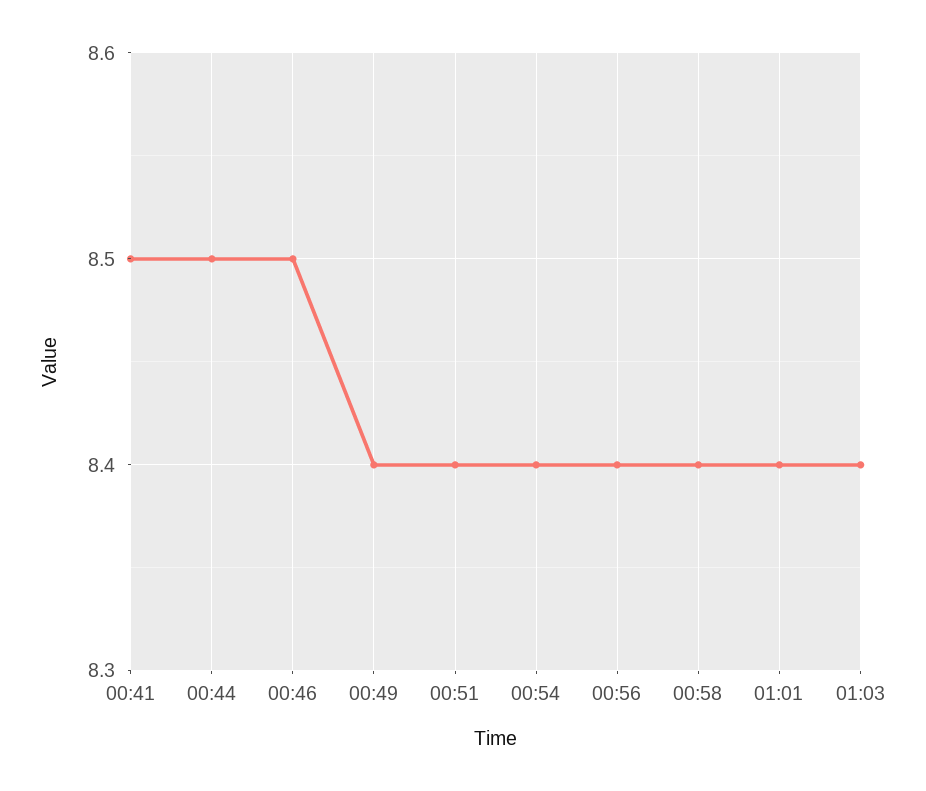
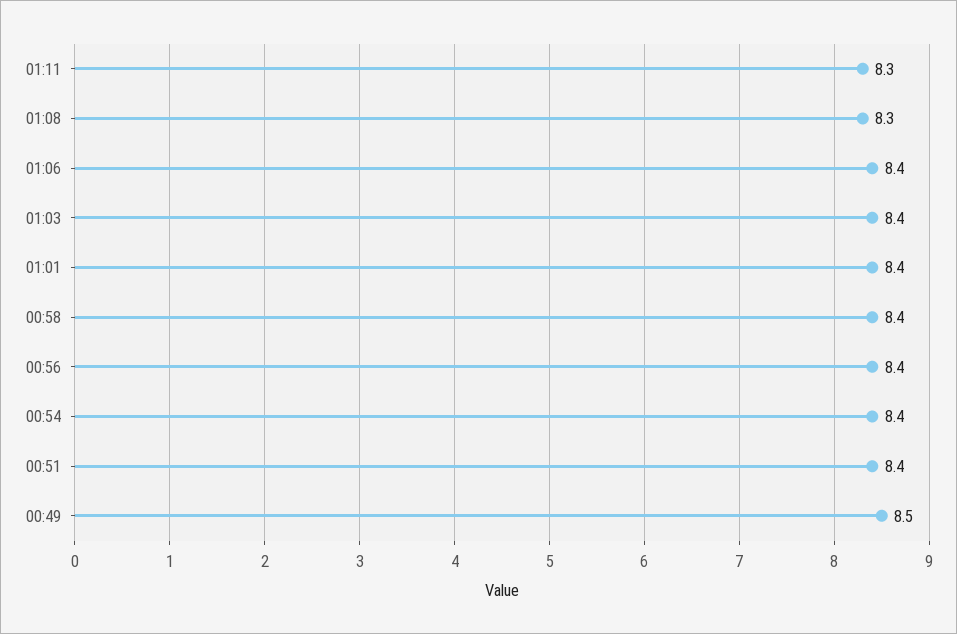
00:41: 8.5 -> none
00:44: 8.5 -> none
00:46: 8.5 -> none
00:49: 8.4 -> 8.5
01:11: none -> 8.3
01:08: none -> 8.3
01:06: none -> 8.4

